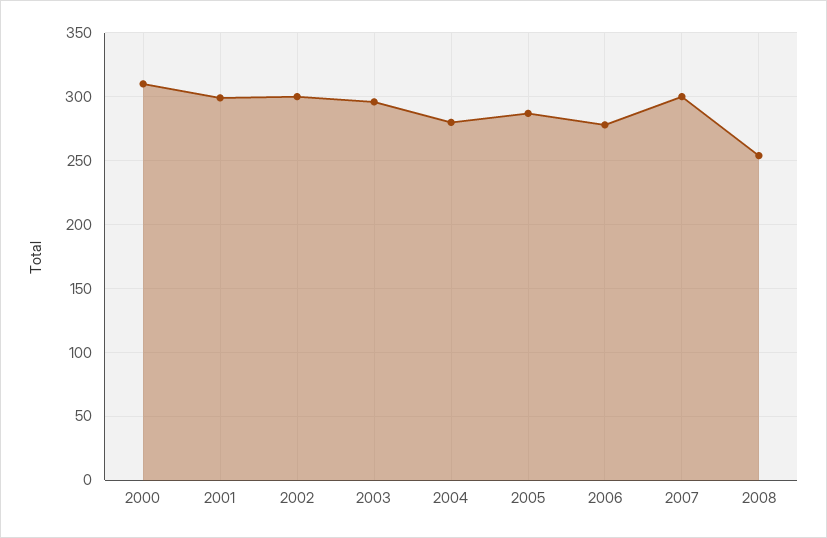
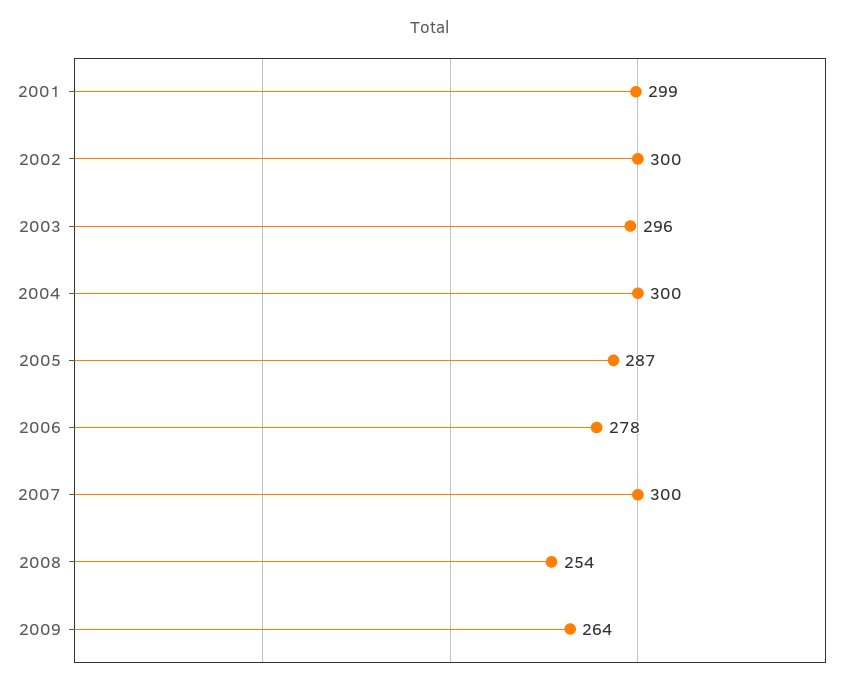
2000: 310 -> none
2004: 280 -> 300
2009: none -> 264

